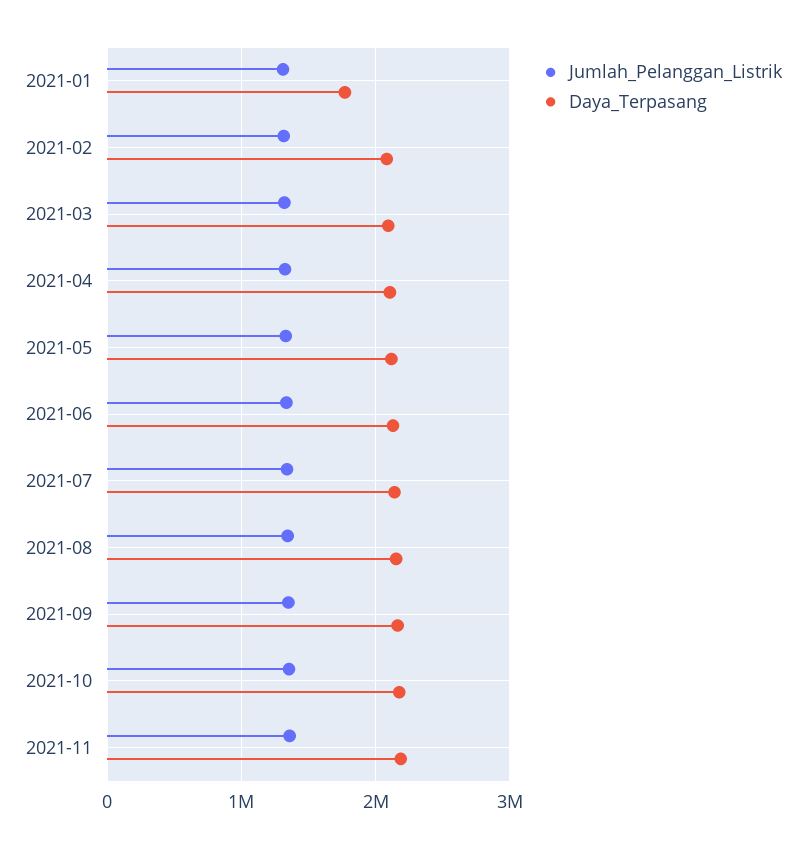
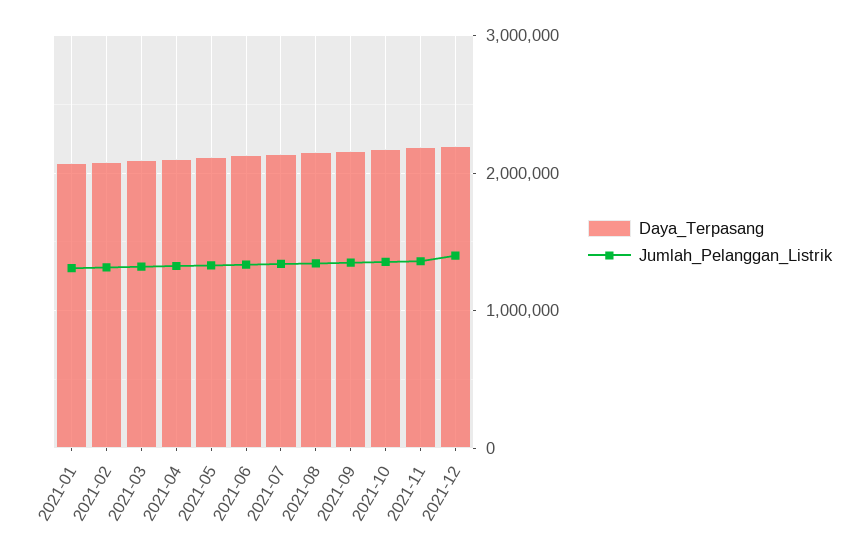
Daya_Terpasang, 2021-01: 1800000 -> 2100000
Daya_Terpasang, 2021-12: none -> 2200000
Jumlah_Pelanggan_Listrik, 2021-12: none -> 1400000

